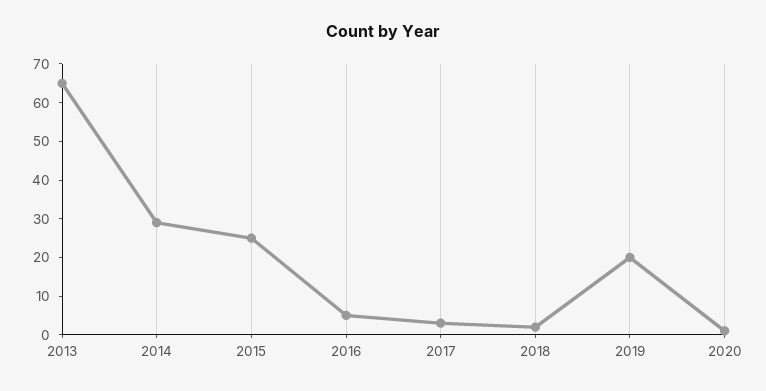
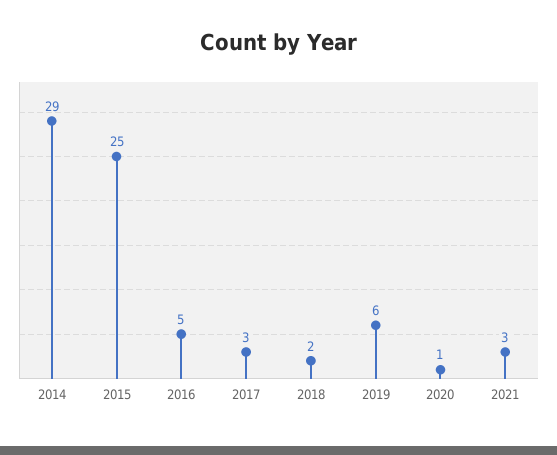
2013: 65 -> none
2019: 20 -> 6
2021: none -> 3

